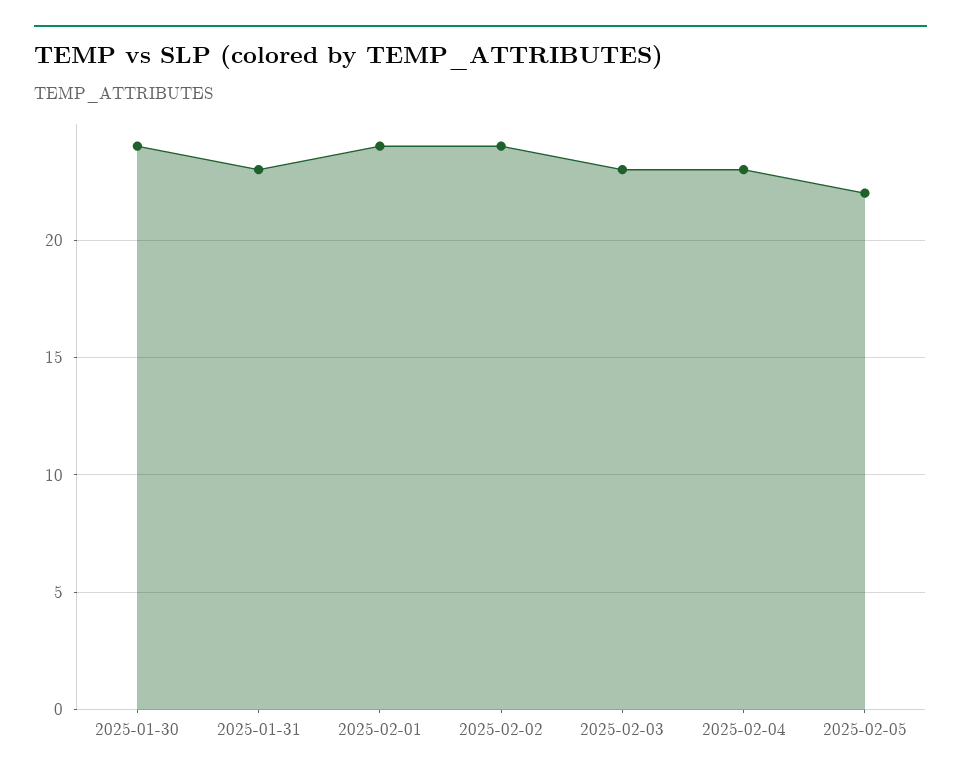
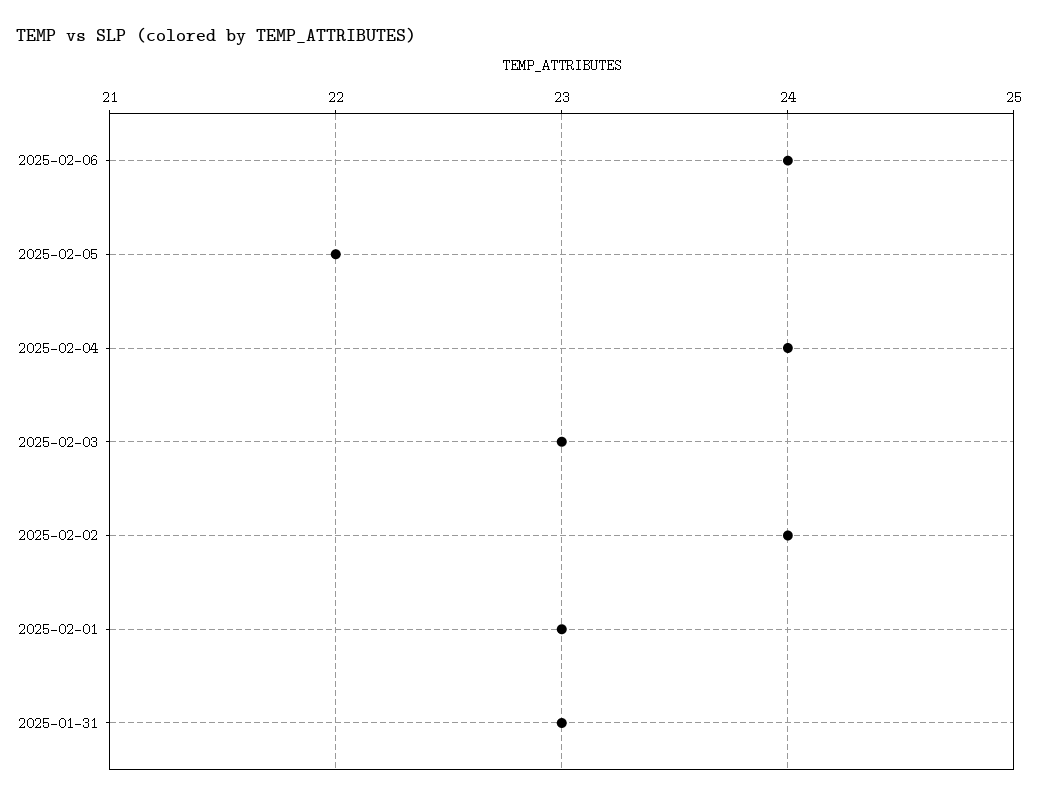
2025-01-30: 24 -> none
2025-02-01: 24 -> 23
2025-02-04: 23 -> 24
2025-02-06: none -> 24

